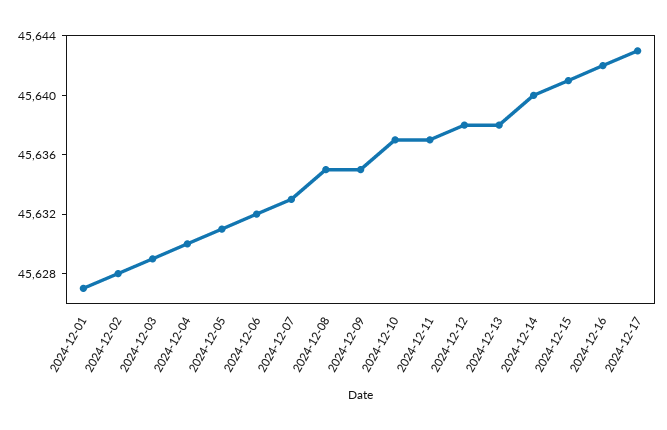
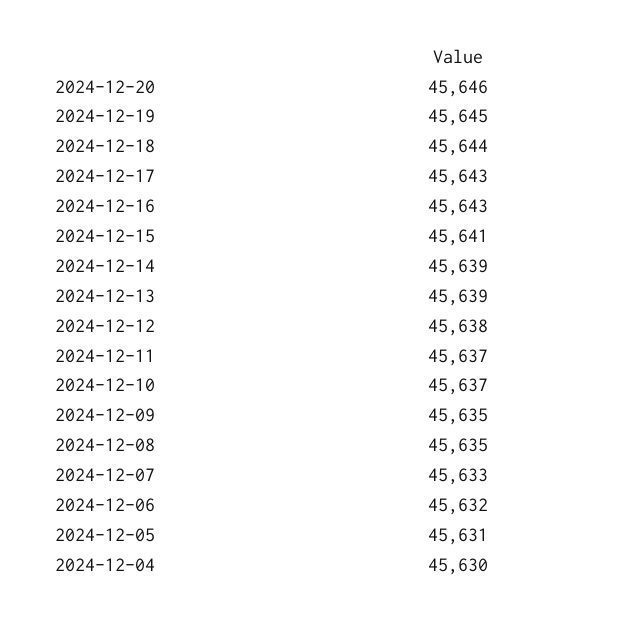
2024-12-01: 45627 -> none
2024-12-02: 45628 -> none
2024-12-03: 45629 -> none
2024-12-13: 45638 -> 45639
2024-12-14: 45640 -> 45639
2024-12-16: 45642 -> 45643
2024-12-20: none -> 45646
2024-12-19: none -> 45645
2024-12-18: none -> 45644

